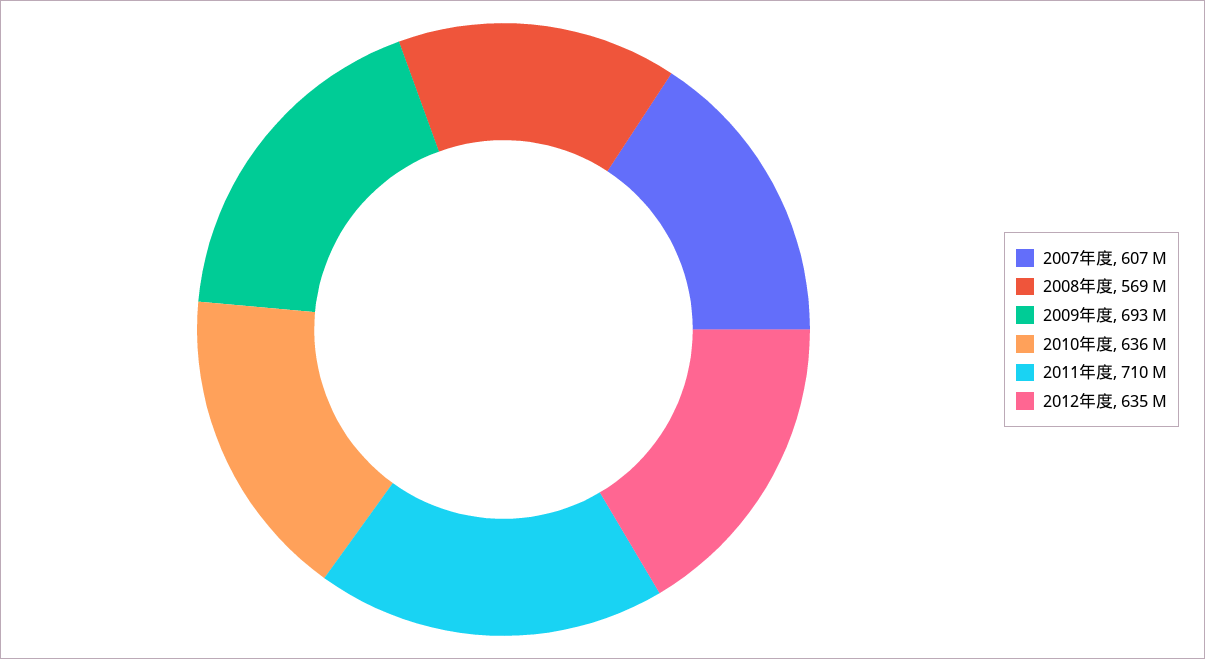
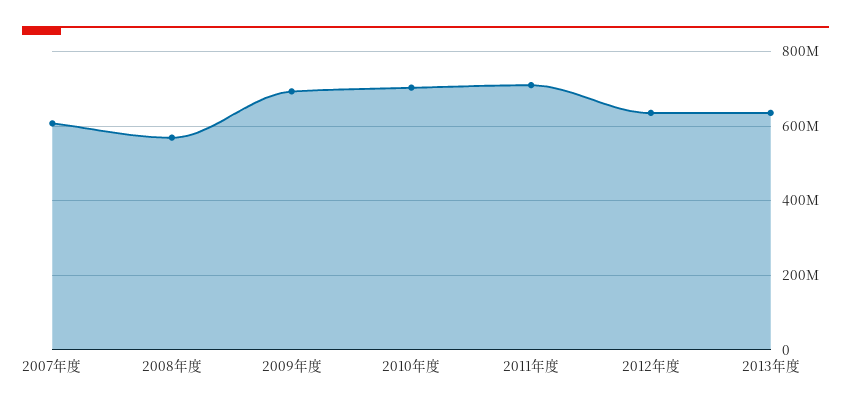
2010年度: 636000000 -> 700000000
2013年度: none -> 640000000

